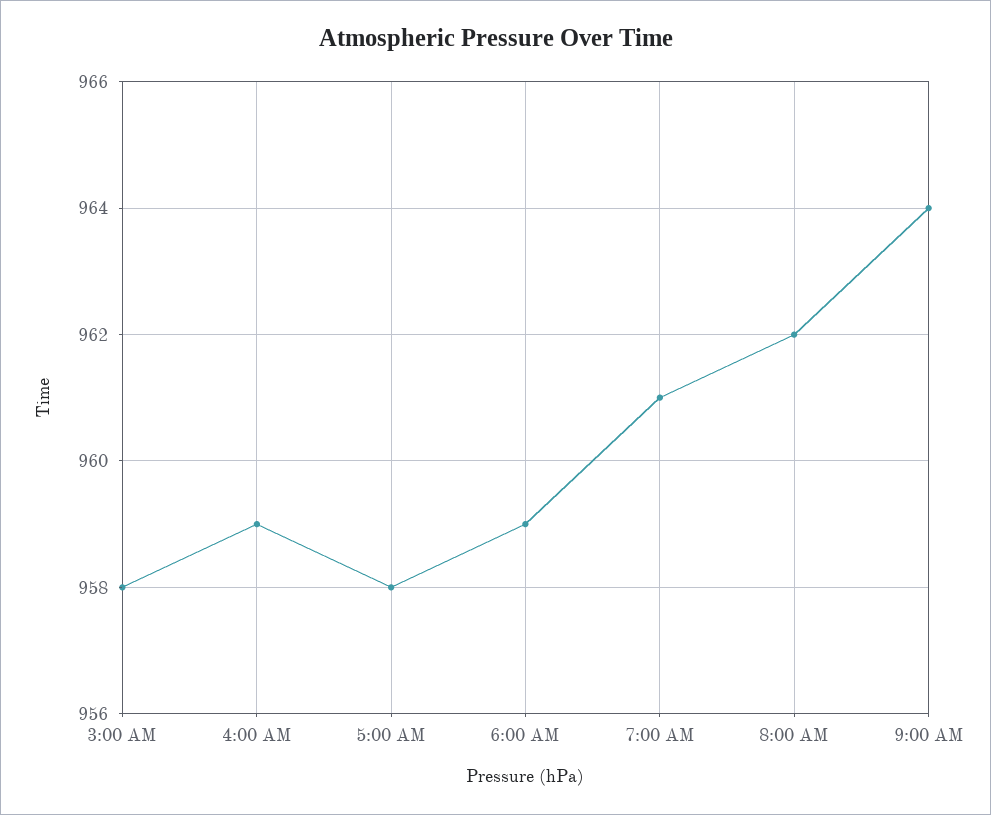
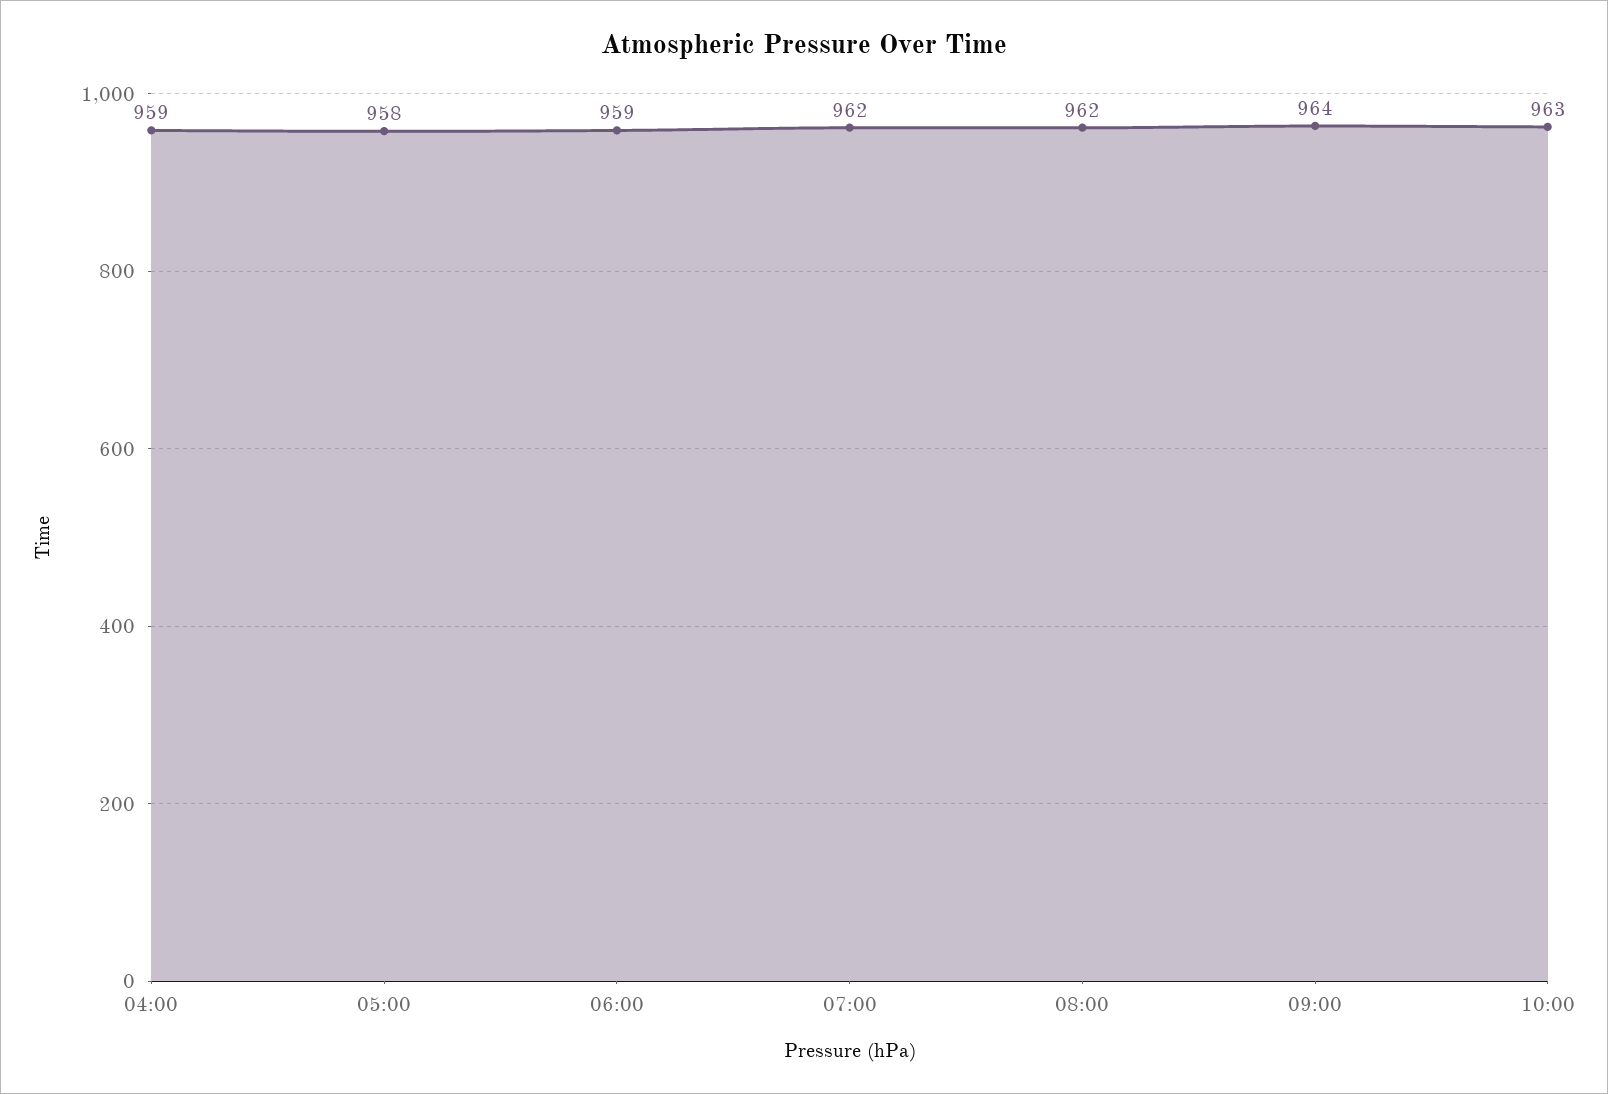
3:00 AM: 958 -> none
7:00 AM: 961 -> 962
10:00: none -> 963

